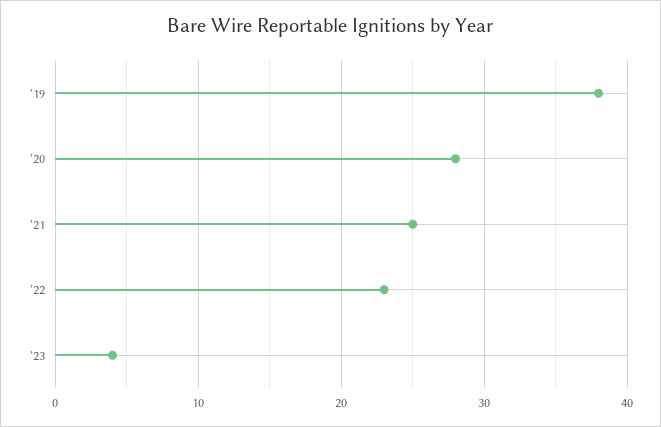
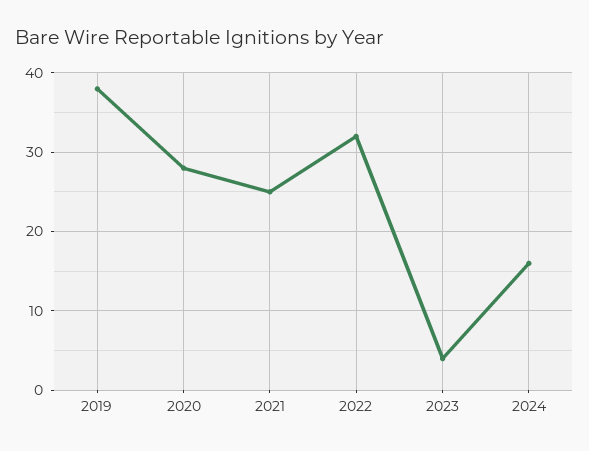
'22: 23 -> 32
2024: none -> 16

